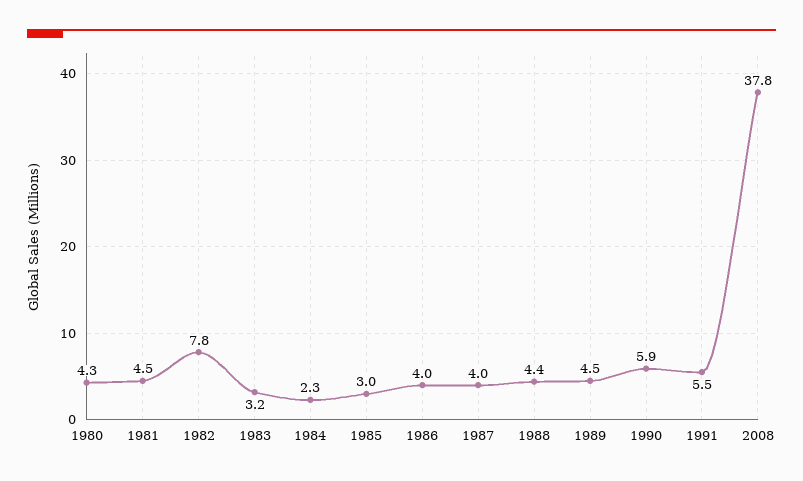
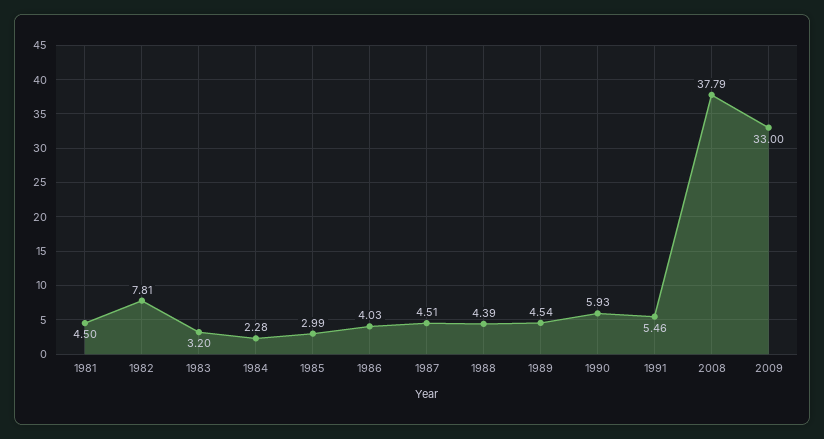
1980: 4.3 -> none
1987: 4 -> 4.51
2009: none -> 33

